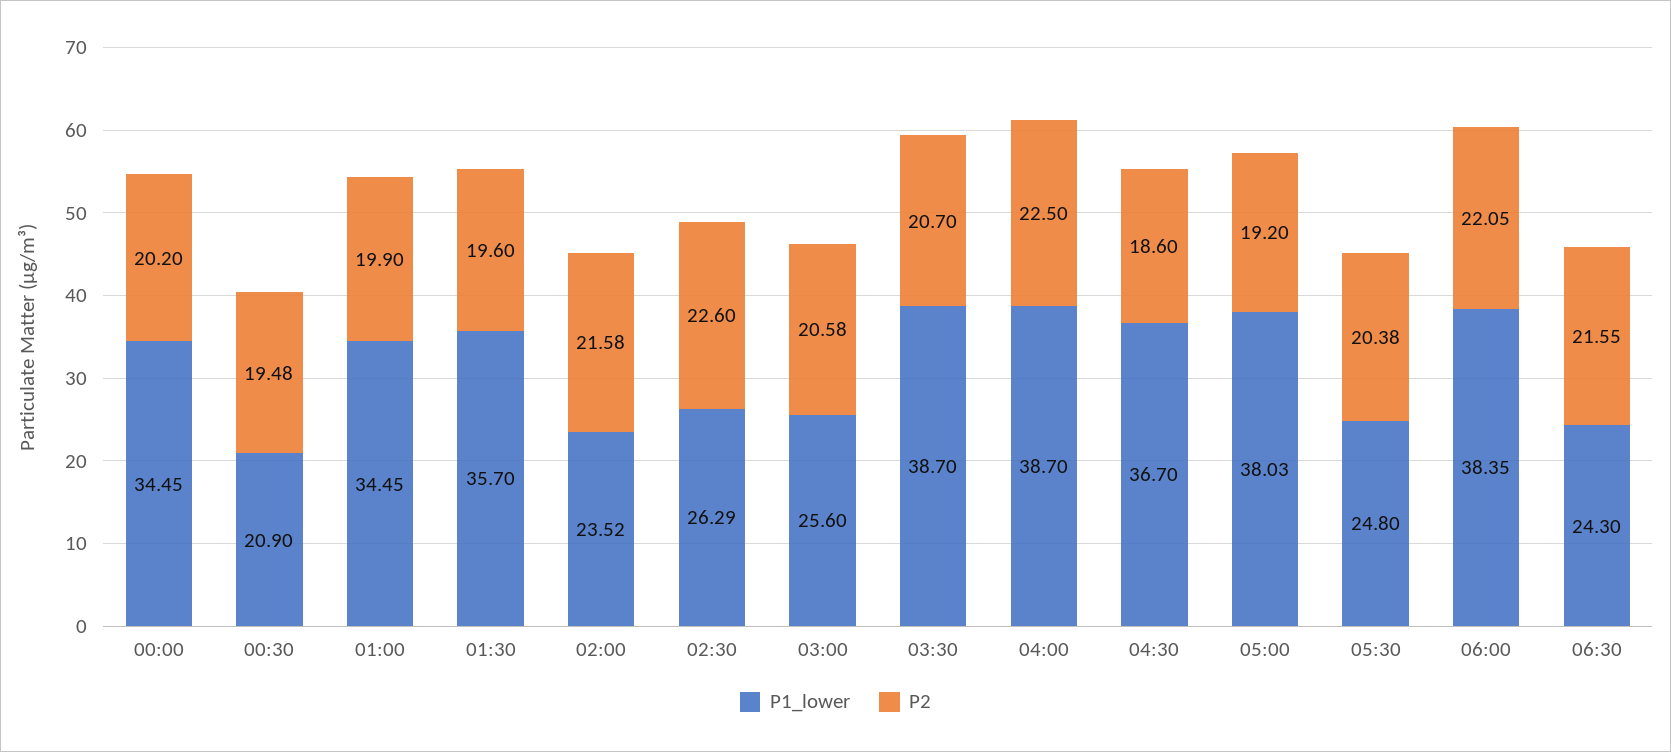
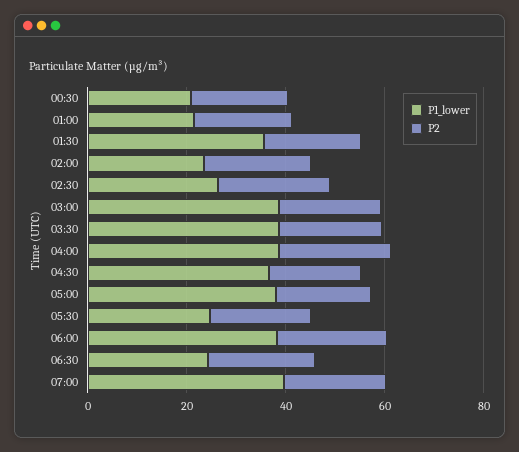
P1_lower, 00:00: 34.45 -> none
P2, 00:00: 20.2 -> none
P1_lower, 01:00: 34.45 -> 20
P1_lower, 03:00: 25.6 -> 40
P1_lower, 07:00: none -> 40
P2, 07:00: none -> 20

